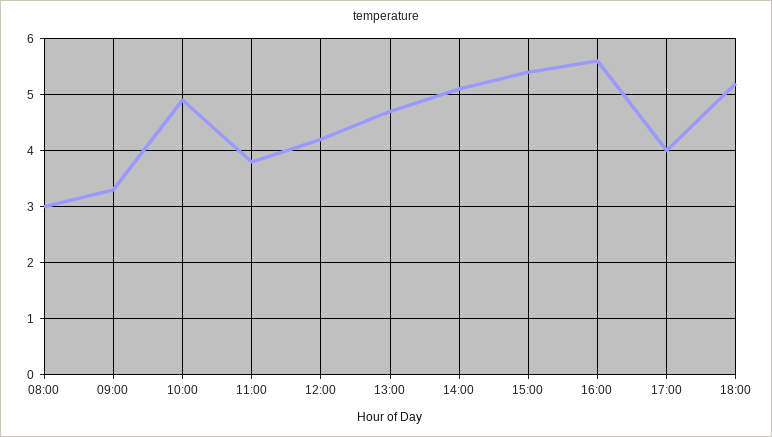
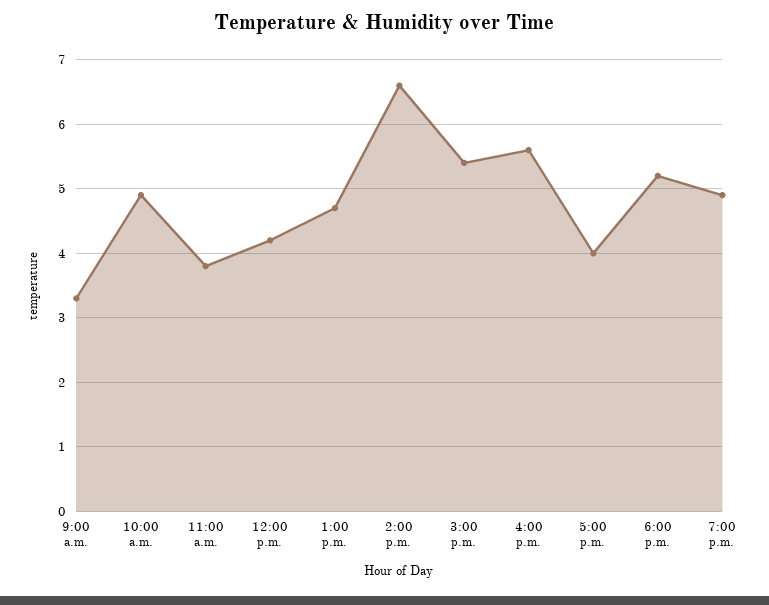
08:00: 3 -> none
14:00: 5 -> 6.6
7:00 p.m.: none -> 4.9

